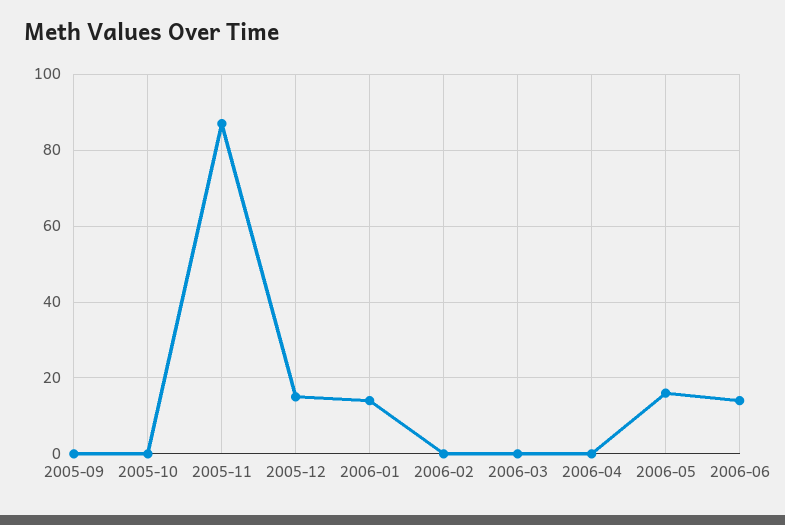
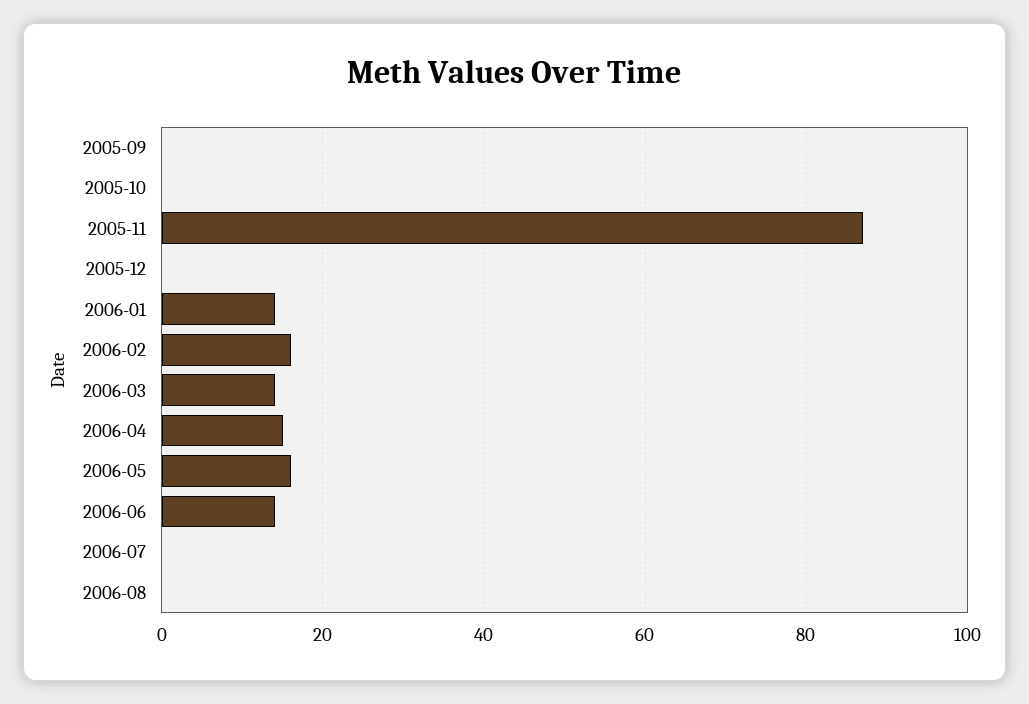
2005-12: 15 -> 0
2006-02: 0 -> 15
2006-03: 0 -> 15
2006-04: 0 -> 15
2006-07: none -> 0
2006-08: none -> 0

